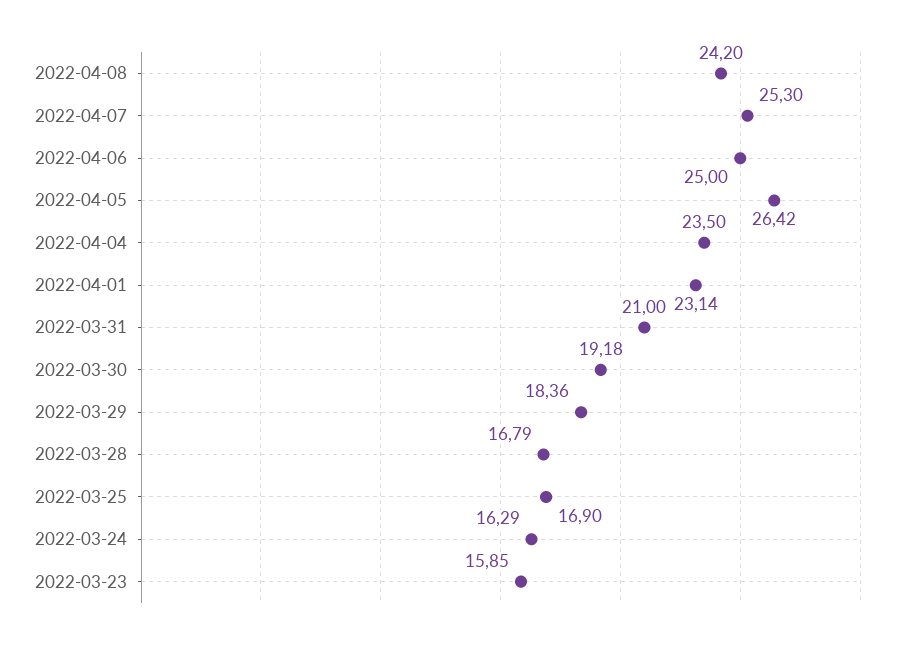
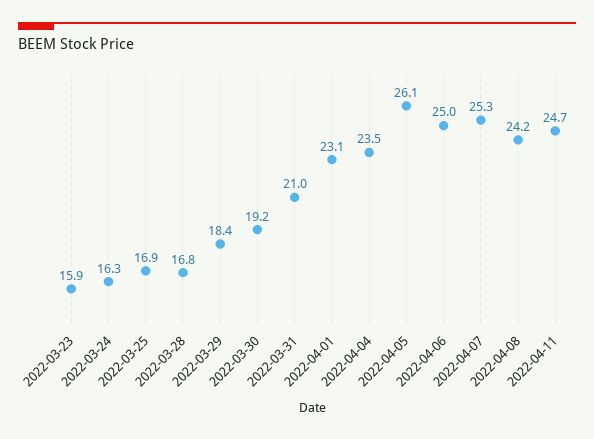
2022-04-05: 26.42 -> 26.1
2022-04-11: none -> 24.7

